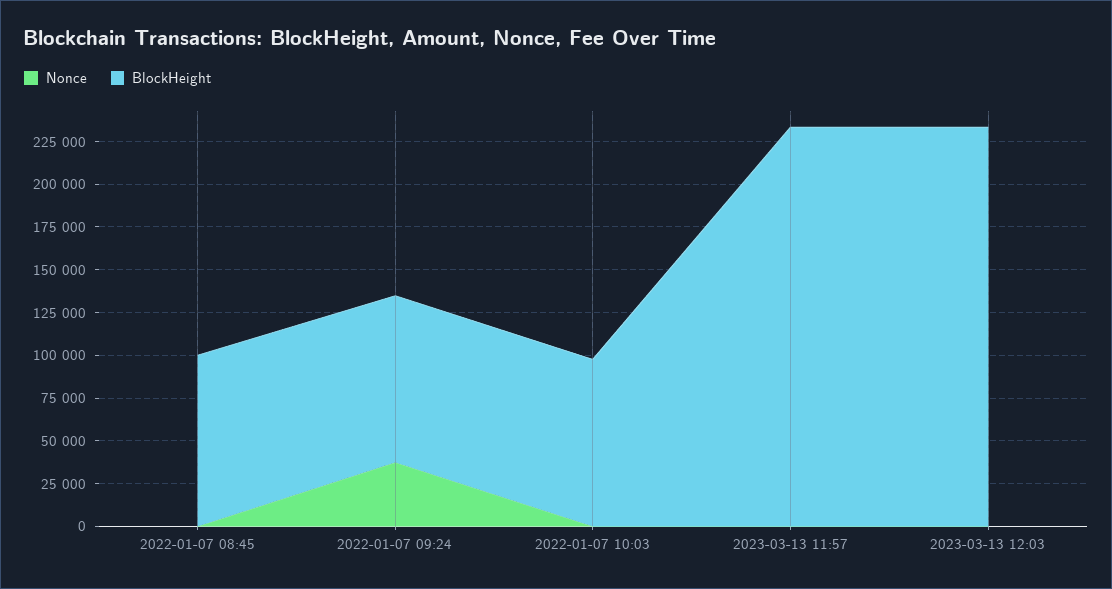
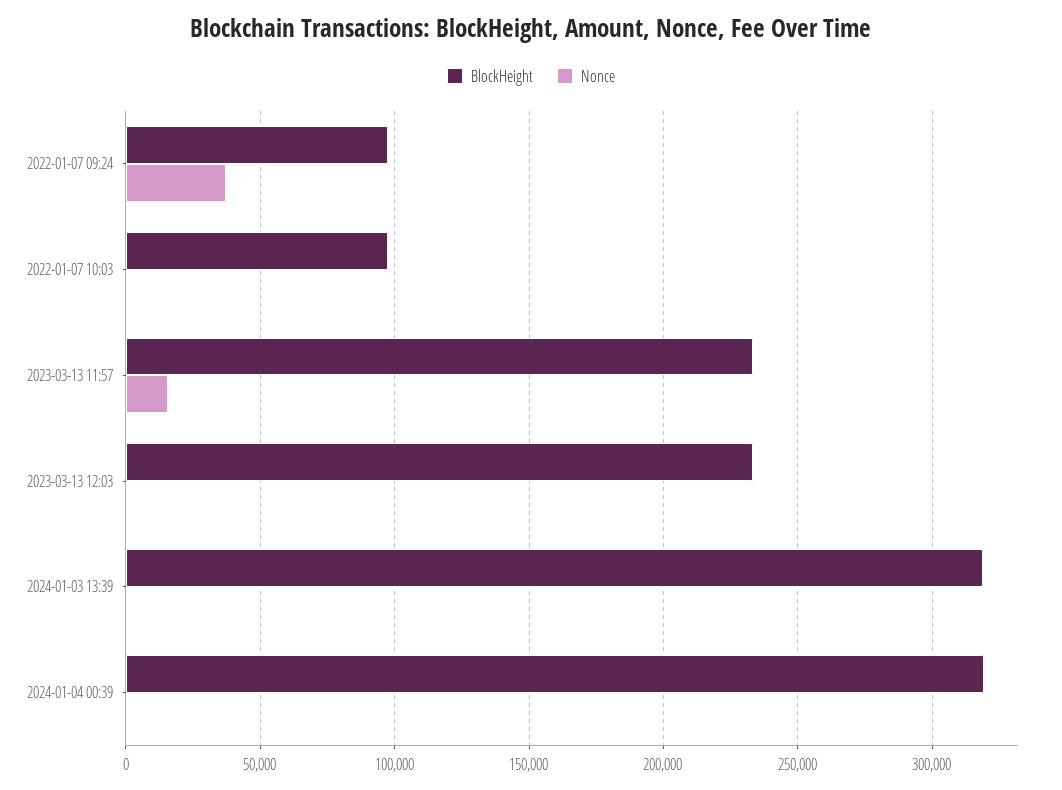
Nonce, 2022-01-07 08:45: 0 -> none
BlockHeight, 2022-01-07 08:45: 100000 -> none
Nonce, 2023-03-13 11:57: 0 -> 15000
BlockHeight, 2024-01-03 13:39: none -> 320000
Nonce, 2024-01-03 13:39: none -> 0
BlockHeight, 2024-01-04 00:39: none -> 320000
Nonce, 2024-01-04 00:39: none -> 0

